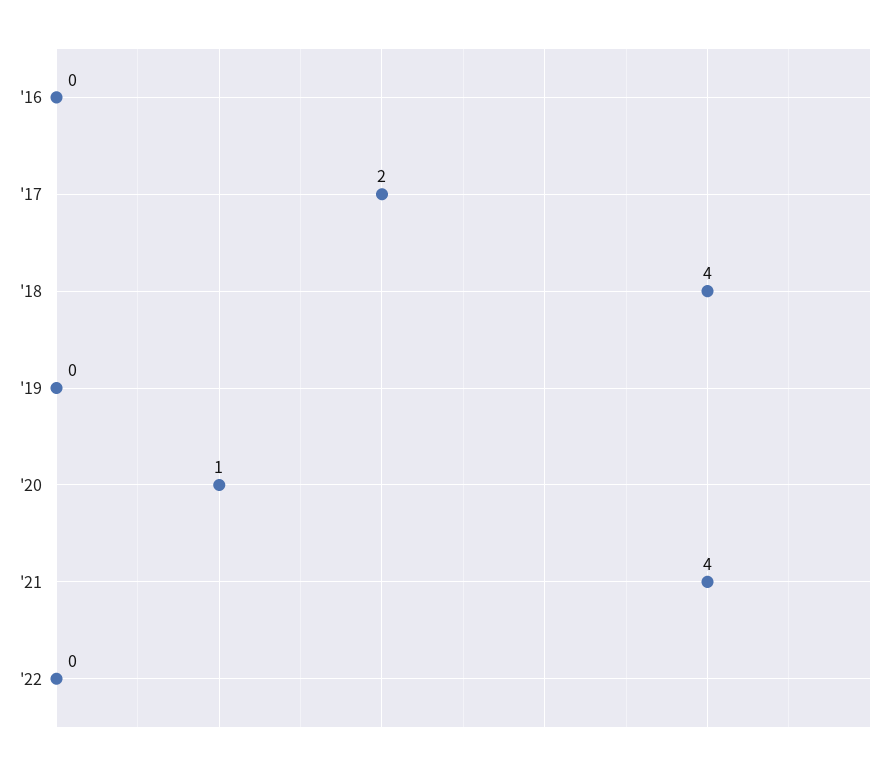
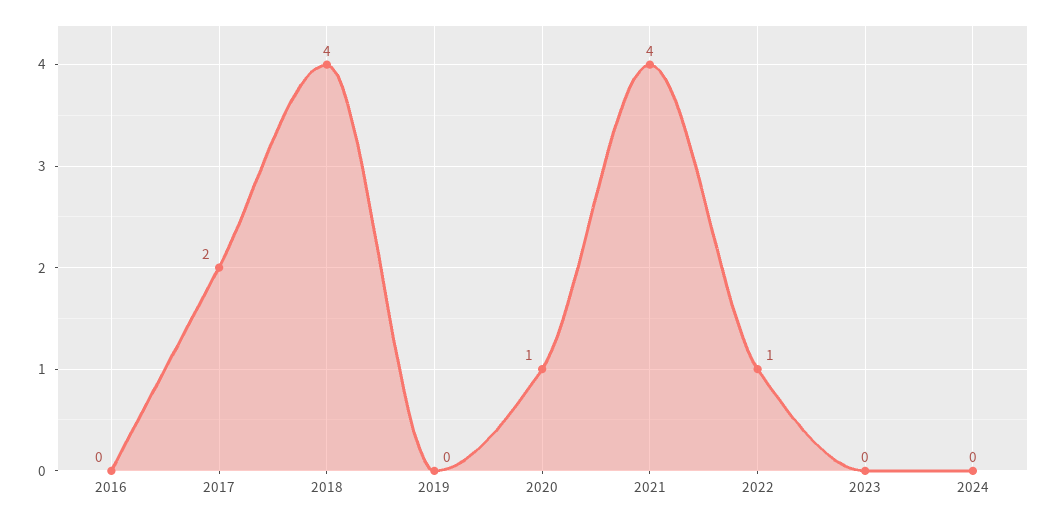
'22: 0 -> 1
2023: none -> 0
2024: none -> 0

